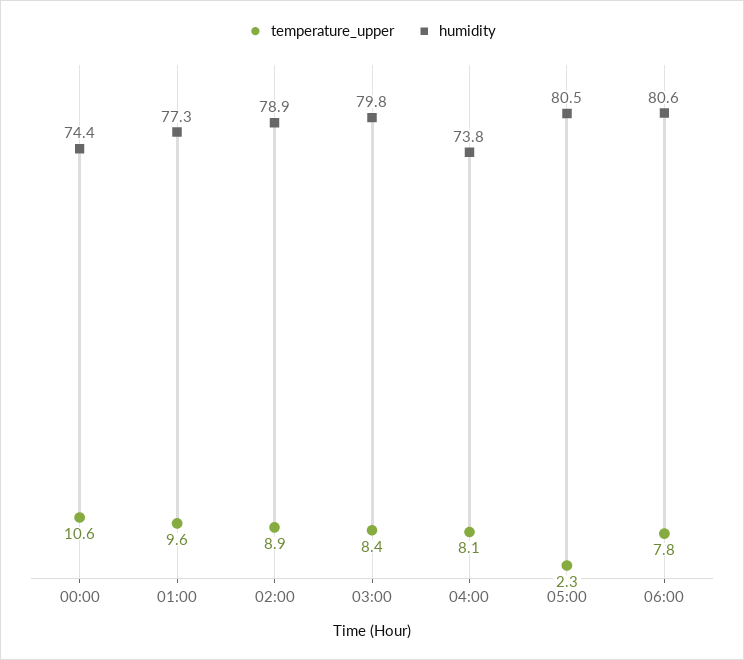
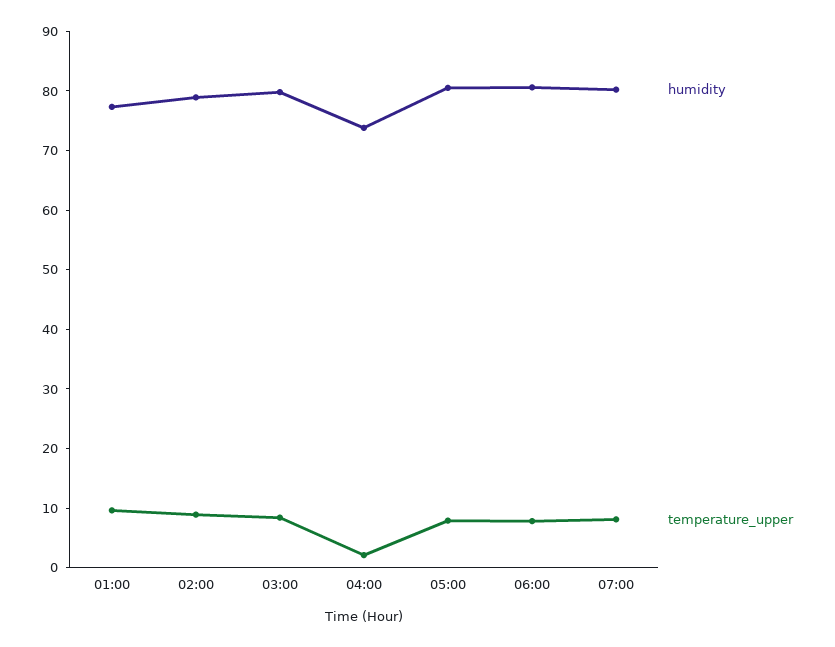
temperature_upper, 00:00: 10.6 -> none
humidity, 00:00: 74.4 -> none
temperature_upper, 04:00: 8.1 -> 2
temperature_upper, 05:00: 2.3 -> 8
humidity, 07:00: none -> 80
temperature_upper, 07:00: none -> 8

